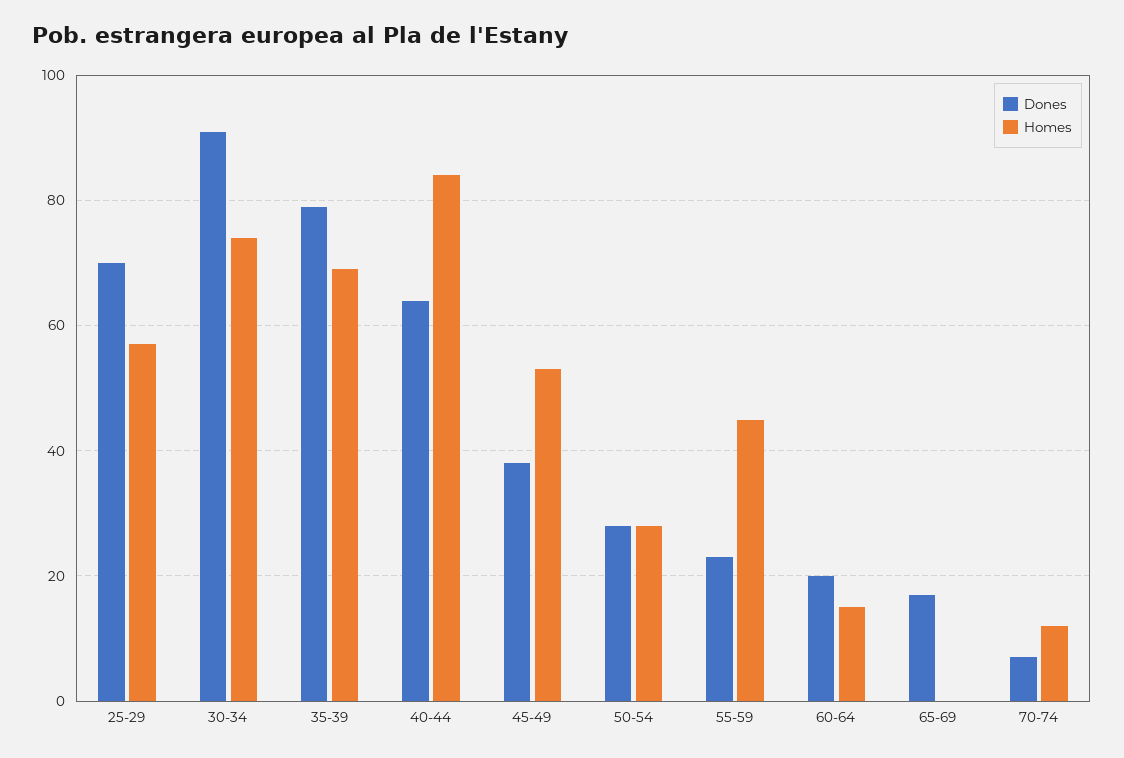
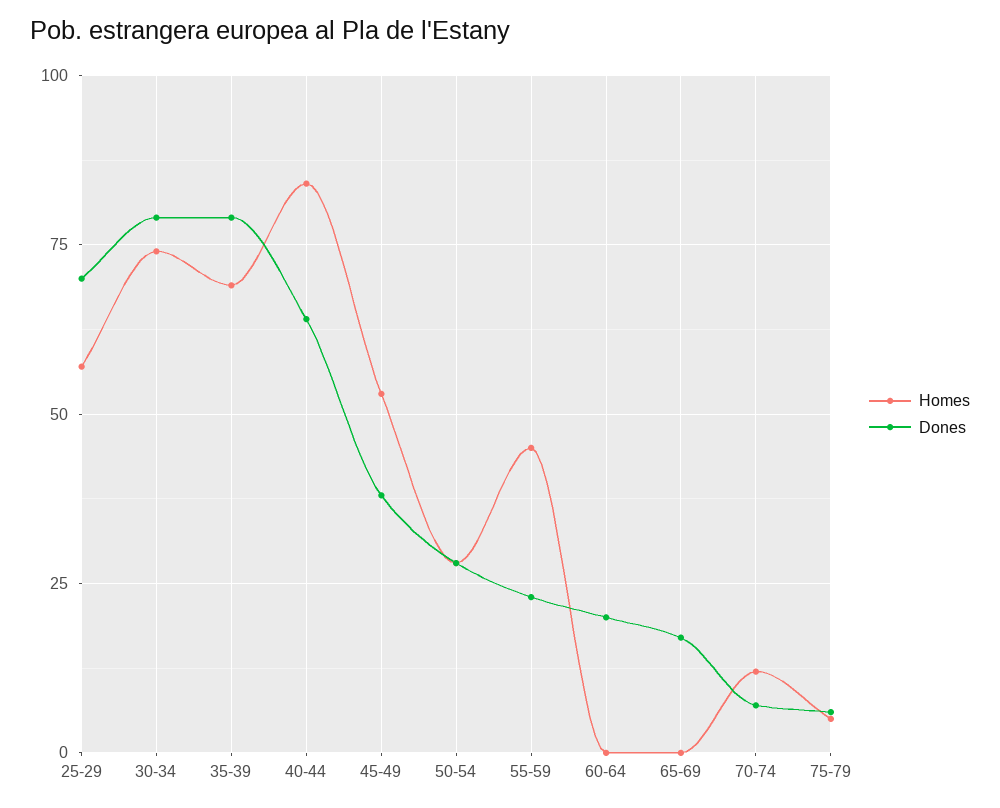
Dones, 30-34: 90 -> 80
Homes, 60-64: 15 -> 0
Homes, 75-79: none -> 5
Dones, 75-79: none -> 5

